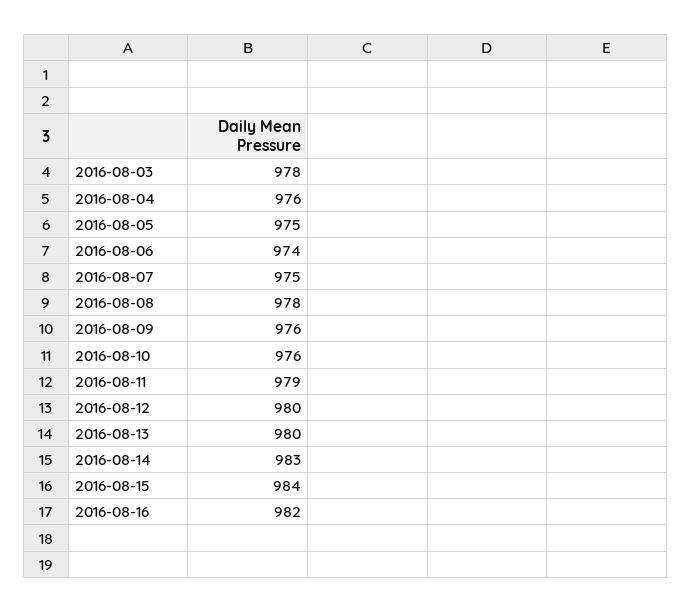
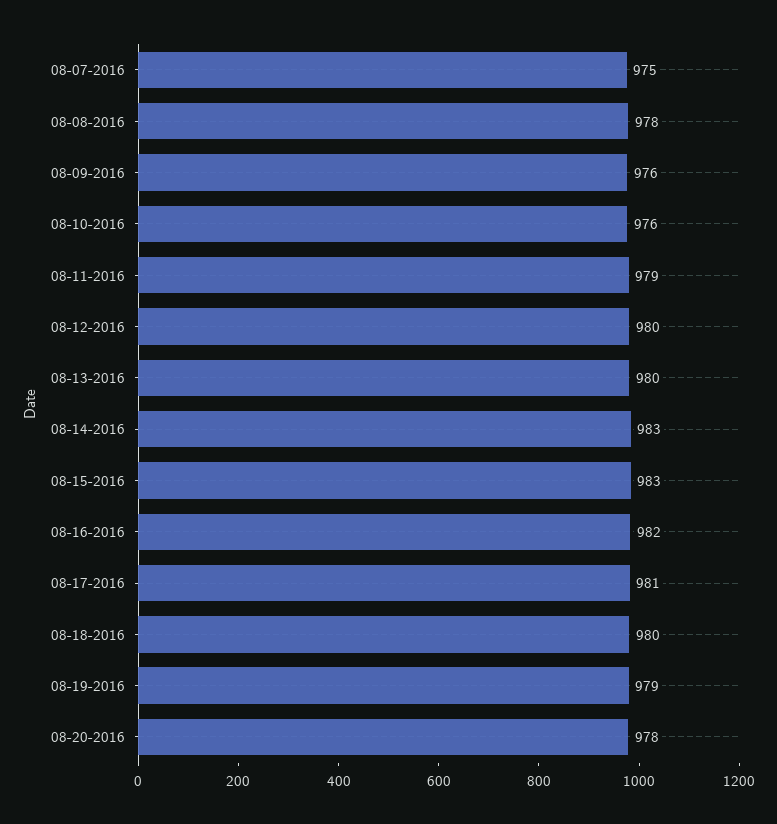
2016-08-03: 978 -> none
2016-08-04: 976 -> none
2016-08-05: 975 -> none
2016-08-06: 974 -> none
2016-08-15: 984 -> 983
08-17-2016: none -> 981
08-18-2016: none -> 980
08-19-2016: none -> 979
08-20-2016: none -> 978

